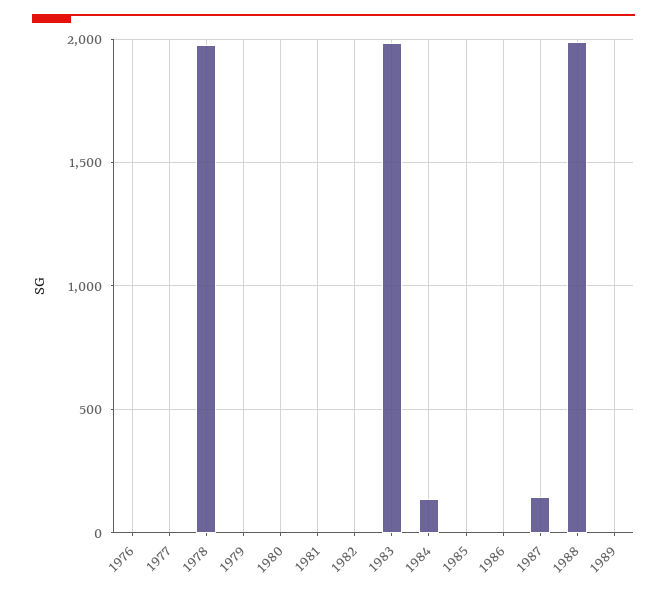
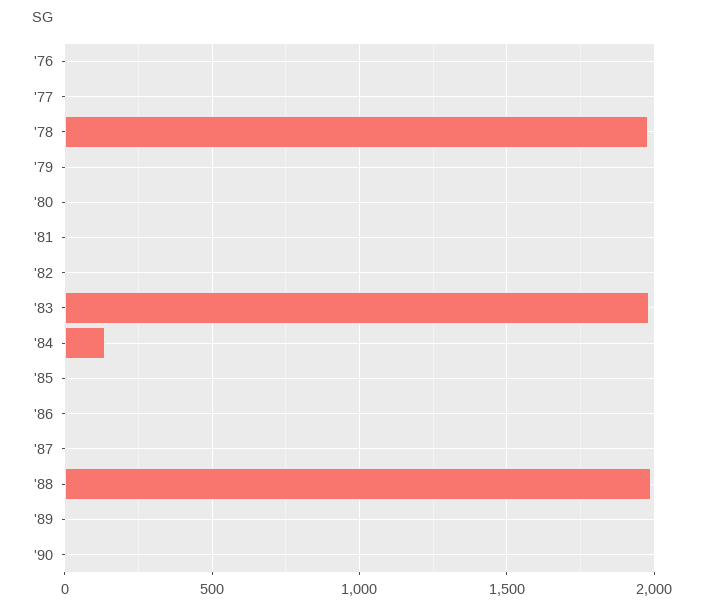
1987: 150 -> 0
'90: none -> 0

